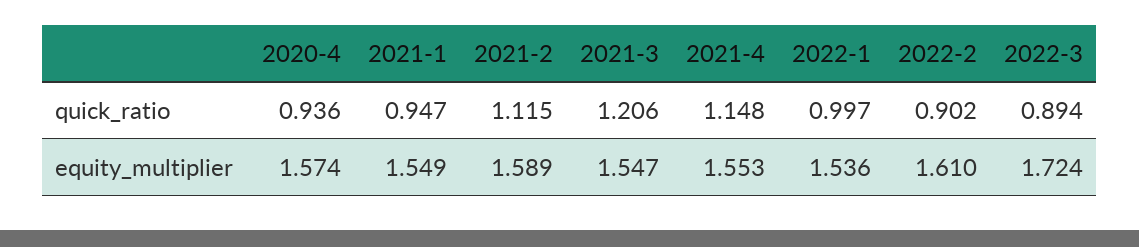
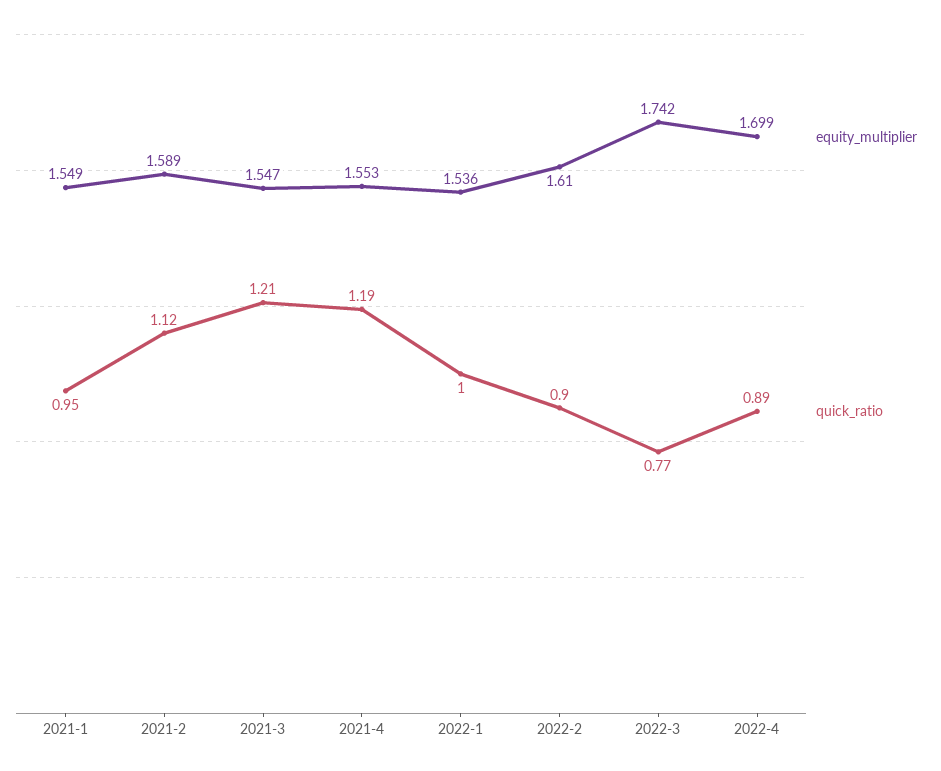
quick_ratio, 2020-4: 0.936 -> none
quick_ratio, 2021-4: 1.148 -> 1.19
quick_ratio, 2022-3: 0.894 -> 0.77
equity_multiplier, 2020-4: 1.574 -> none
equity_multiplier, 2022-3: 1.724 -> 1.742
equity_multiplier, 2022-4: none -> 1.699
quick_ratio, 2022-4: none -> 0.89

